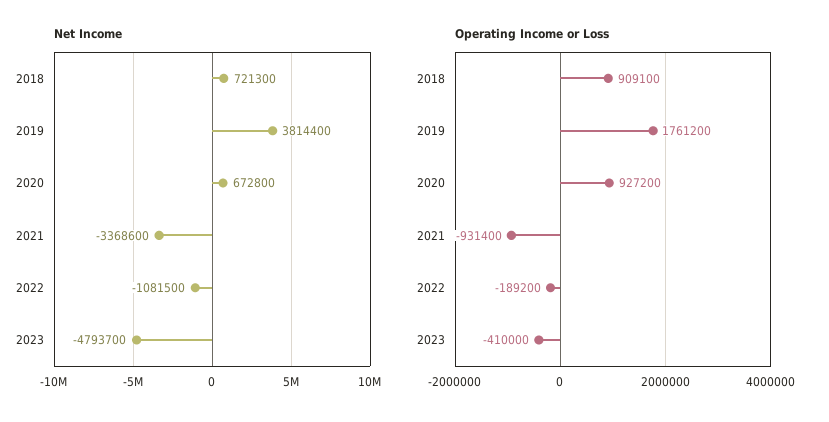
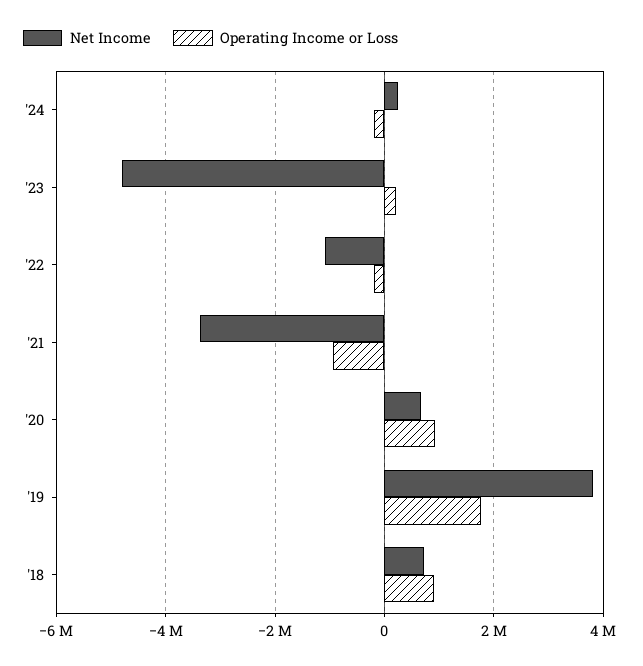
Operating Income or Loss, 2023: -410000 -> 200000
Net Income, '24: none -> 200000
Operating Income or Loss, '24: none -> -200000

